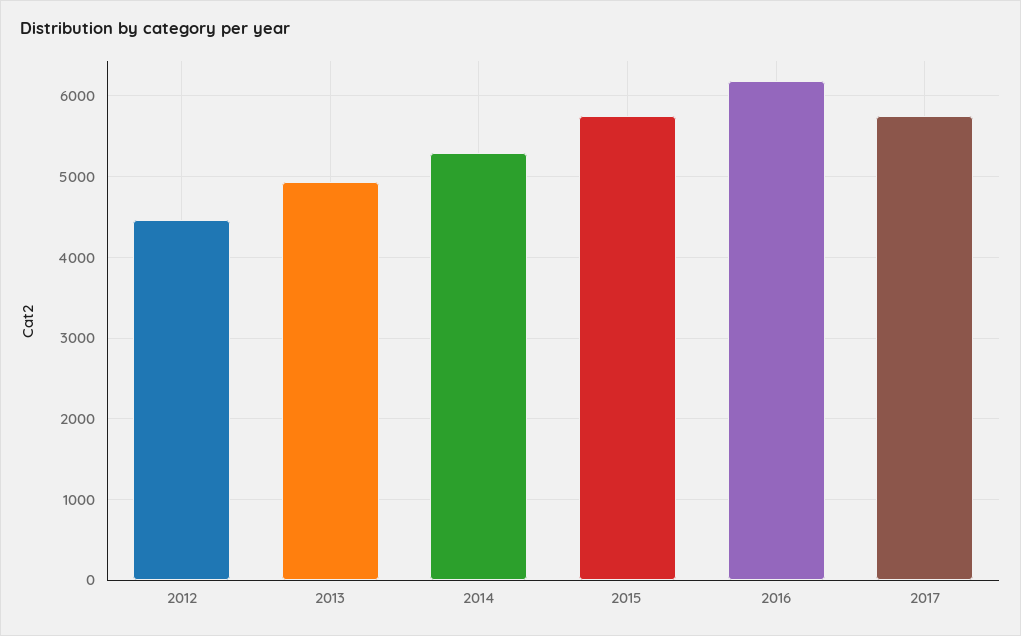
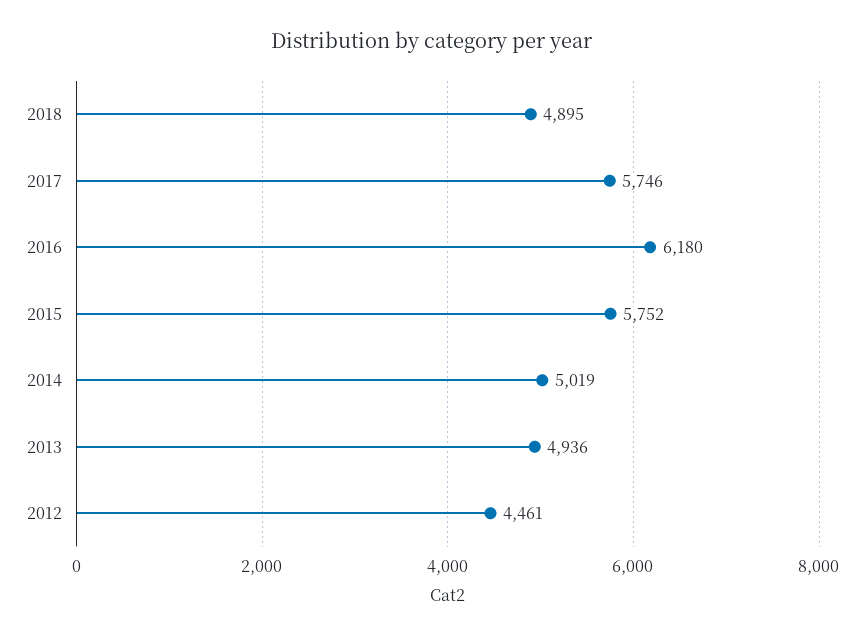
2014: 5300 -> 5019
2018: none -> 4895

